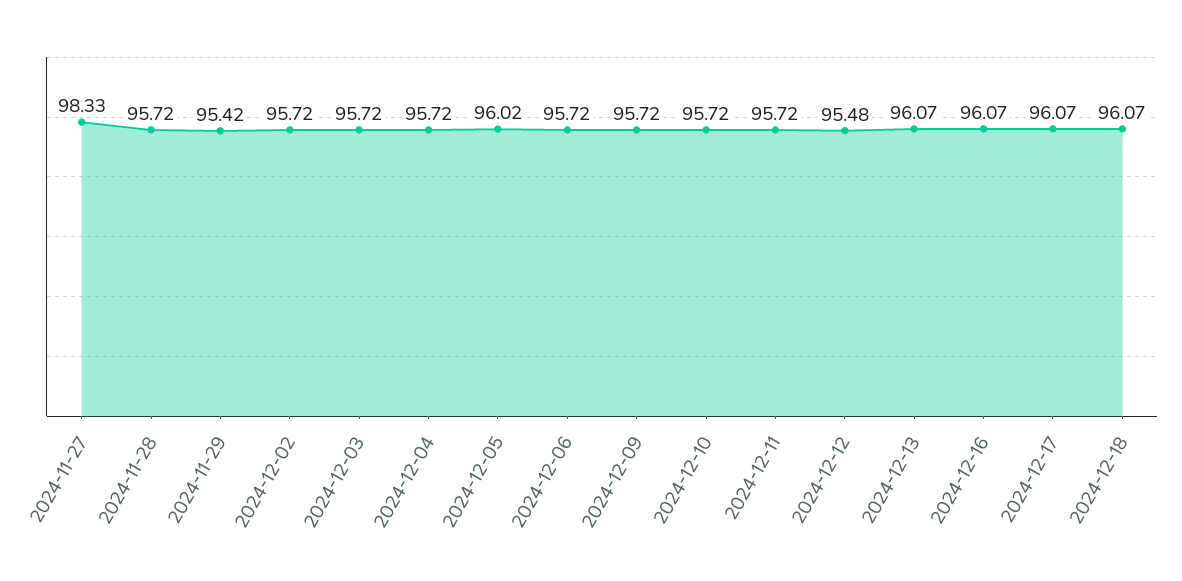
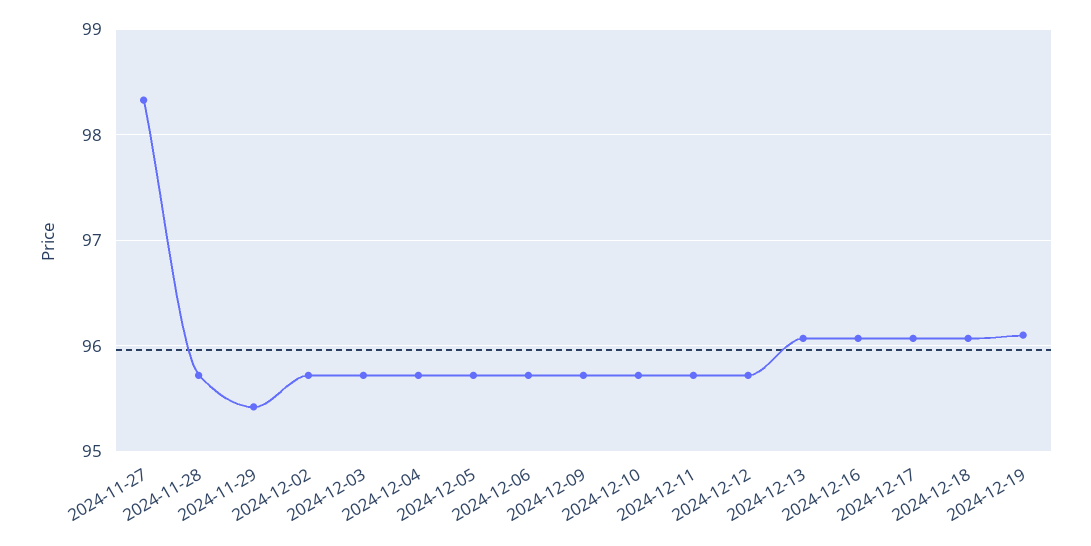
2024-12-05: 96.02 -> 95.7
2024-12-12: 95.48 -> 95.7
2024-12-19: none -> 96.1

